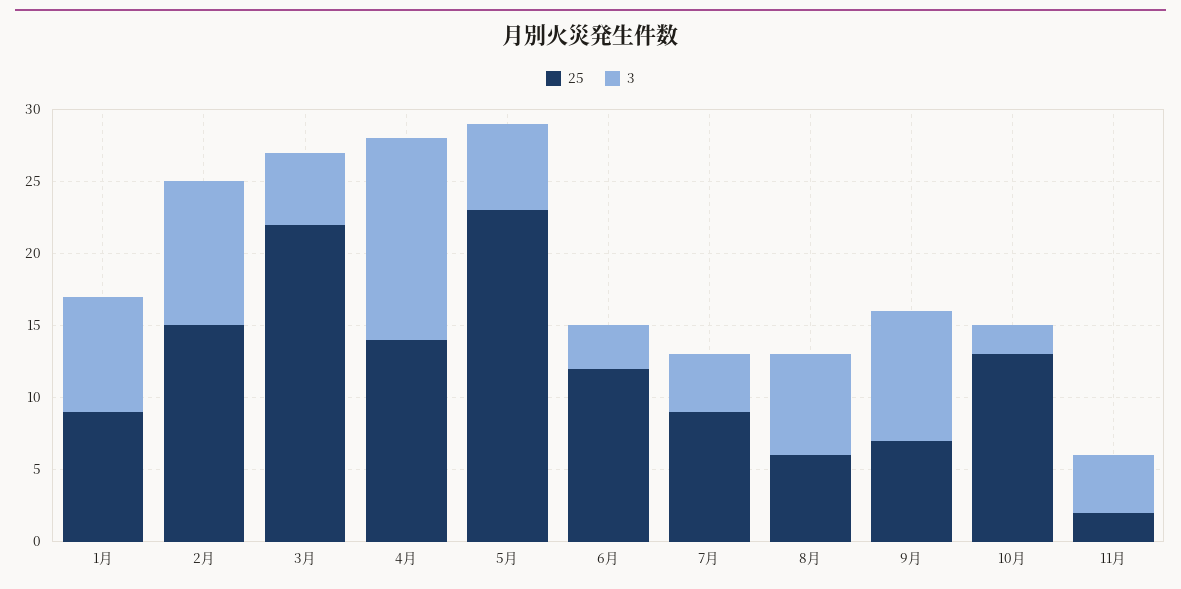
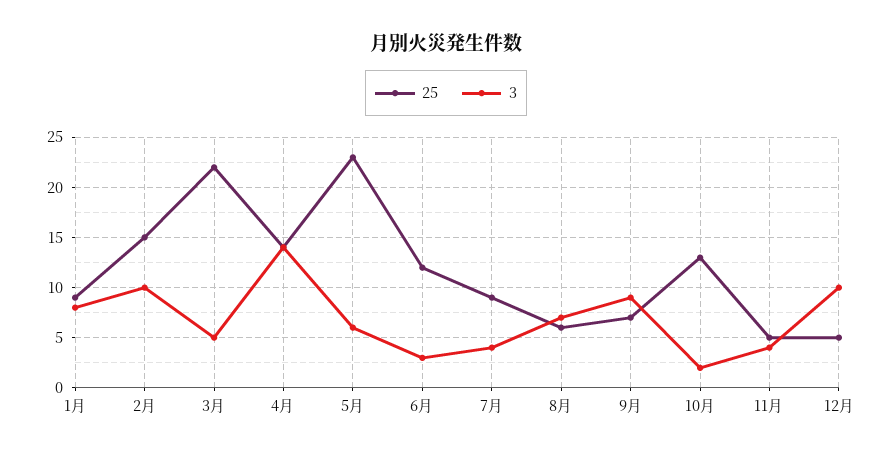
25, 11月: 2 -> 5
25, 12月: none -> 5
3, 12月: none -> 10

